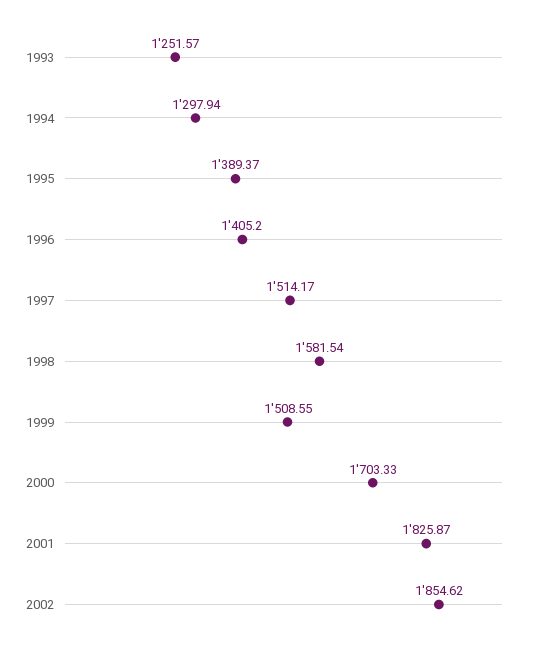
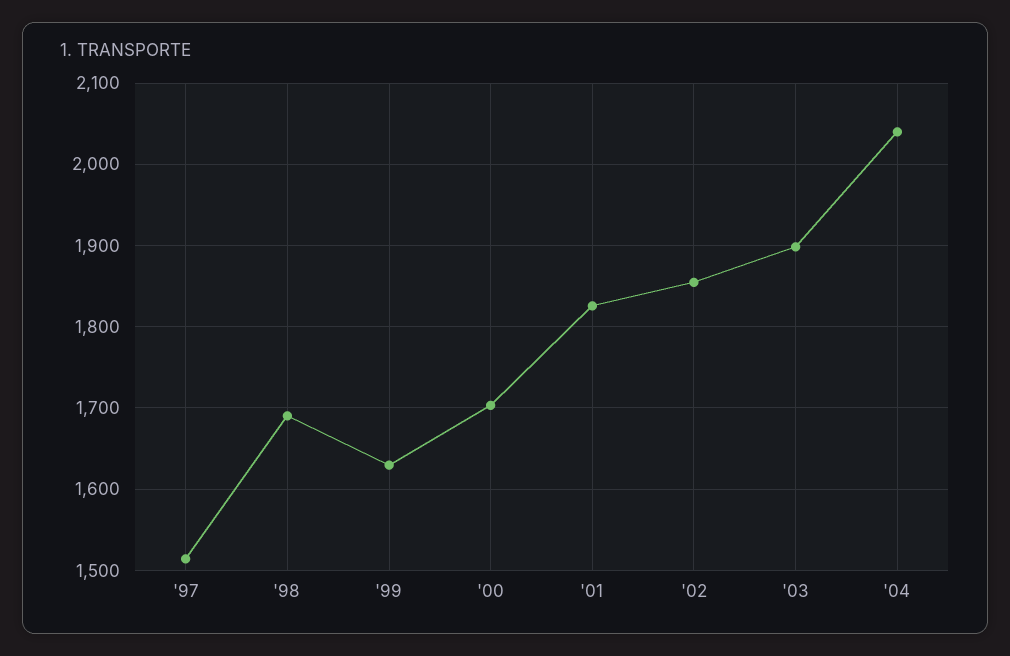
1993: 1251.57 -> none
1994: 1297.94 -> none
1995: 1389.37 -> none
1996: 1405.2 -> none
1998: 1581.54 -> 1690
1999: 1508.55 -> 1630
'03: none -> 1900
'04: none -> 2040

